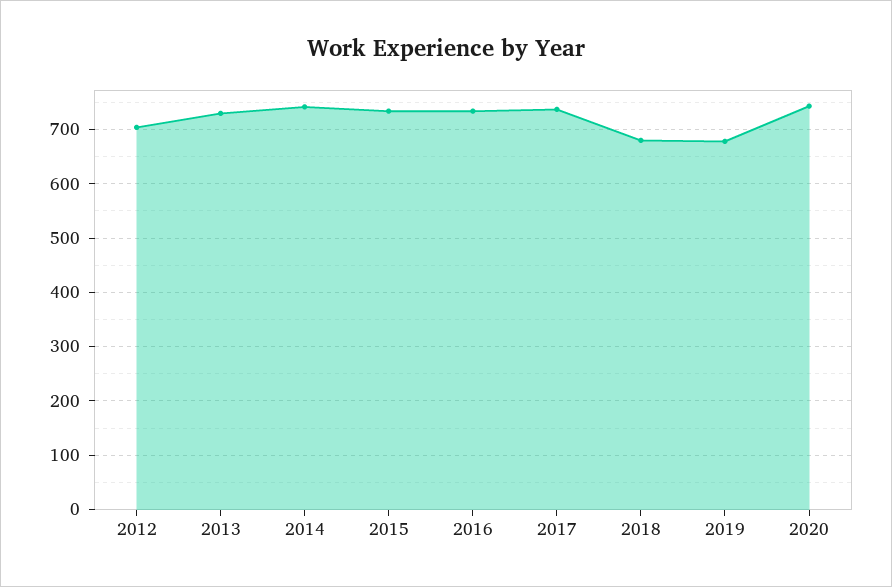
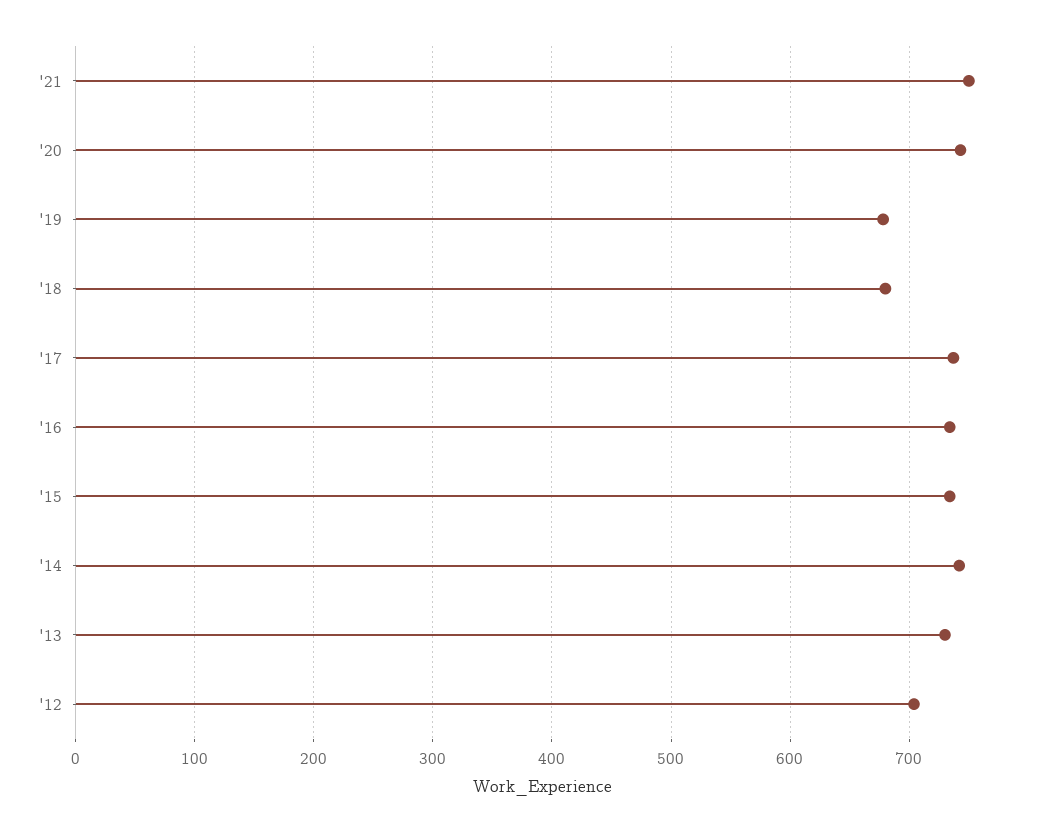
'21: none -> 750

